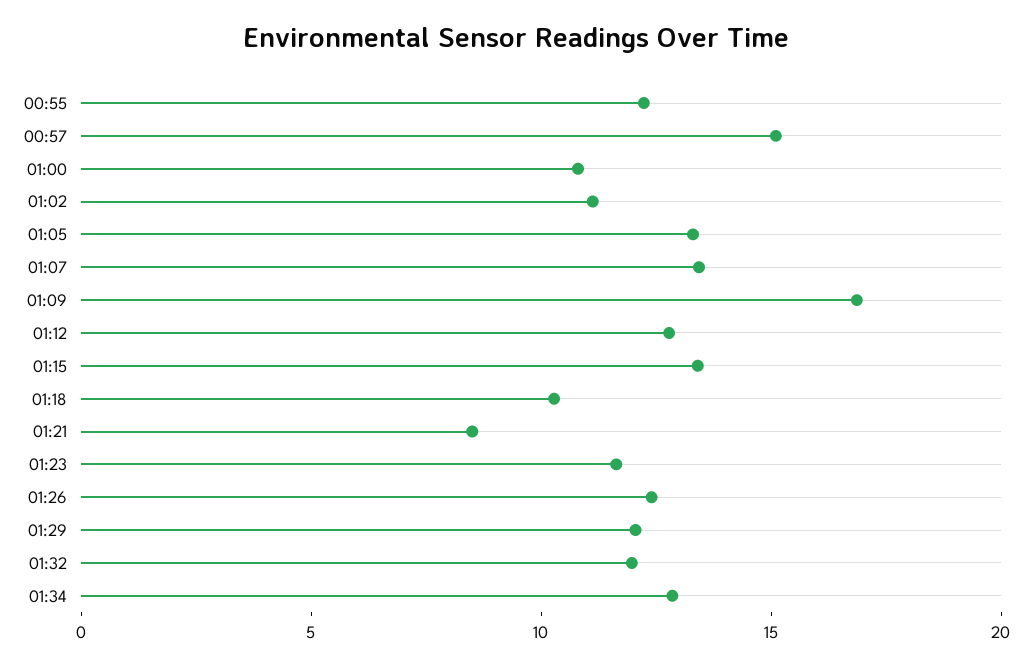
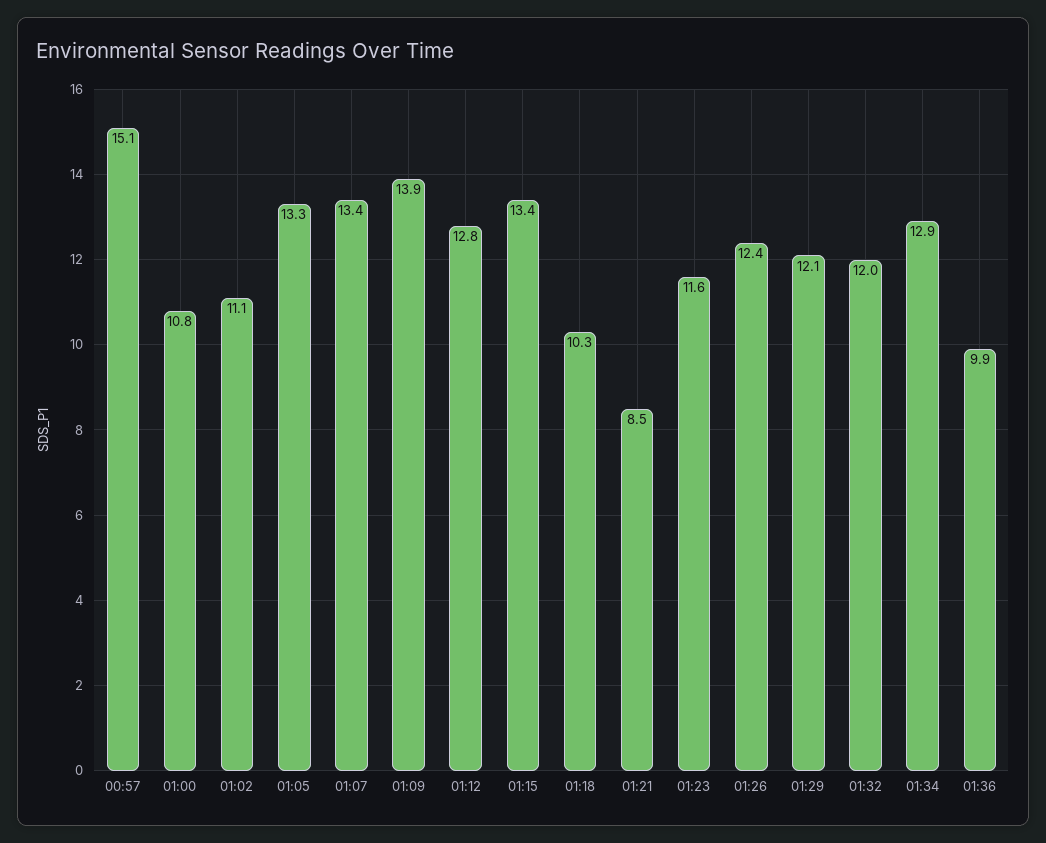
00:55: 12 -> none
01:09: 17 -> 13.9
01:36: none -> 9.9

